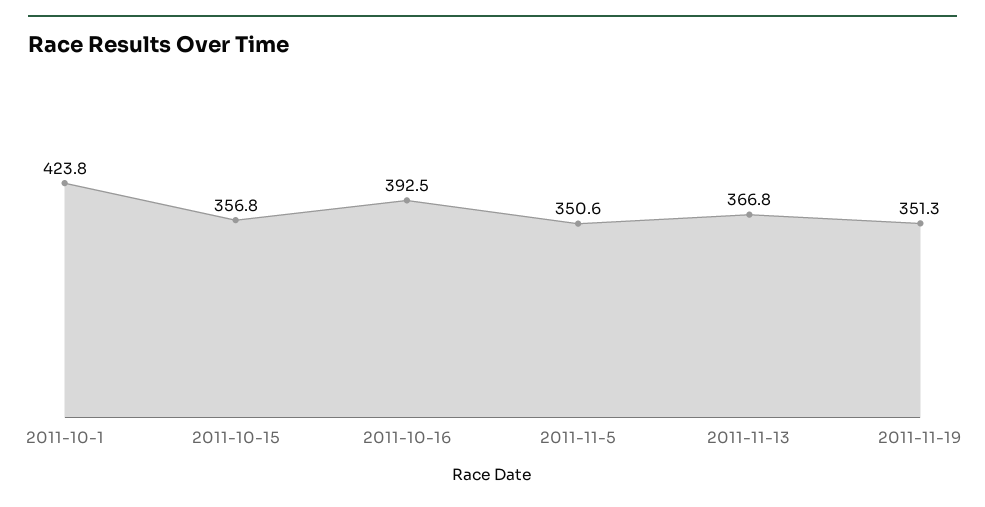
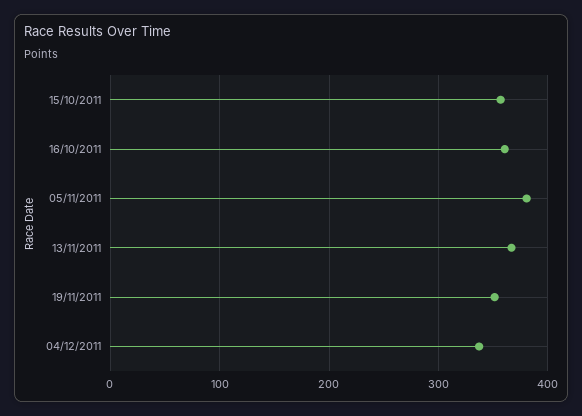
2011-10-1: 423.8 -> none
2011-10-16: 392.5 -> 360
2011-11-5: 350.6 -> 380
04/12/2011: none -> 340

